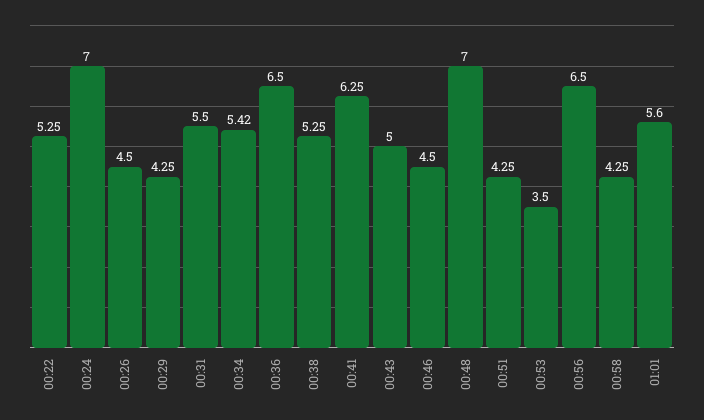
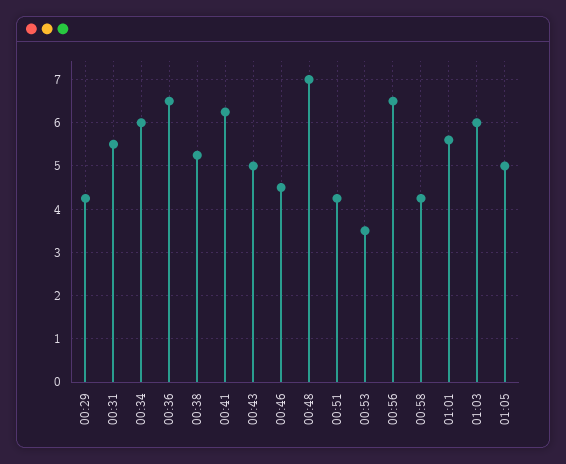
00:22: 5.25 -> none
00:24: 7 -> none
00:26: 4.5 -> none
00:34: 5.42 -> 6
01:03: none -> 6
01:05: none -> 5

